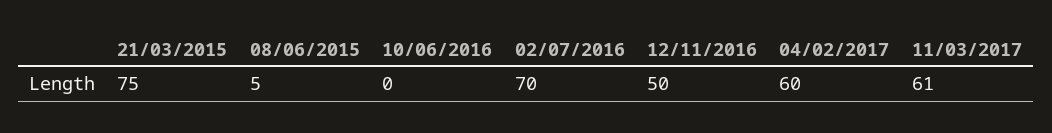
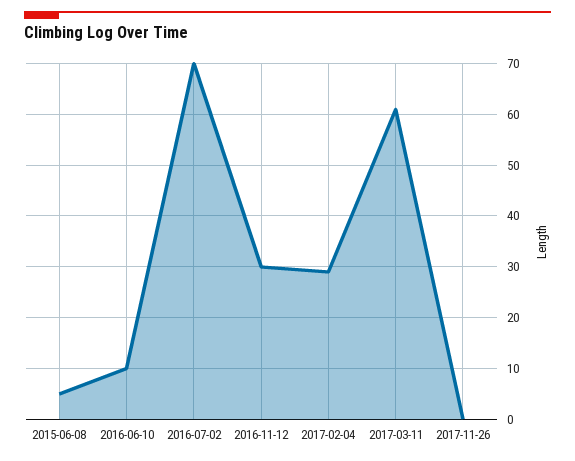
21/03/2015: 75 -> none
10/06/2016: 0 -> 10
12/11/2016: 50 -> 30
04/02/2017: 60 -> 30
2017-11-26: none -> 0

